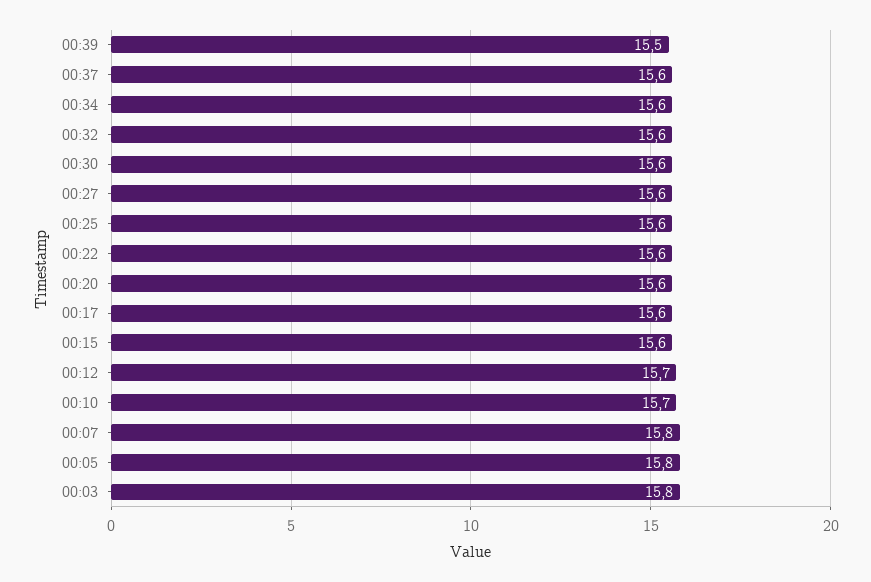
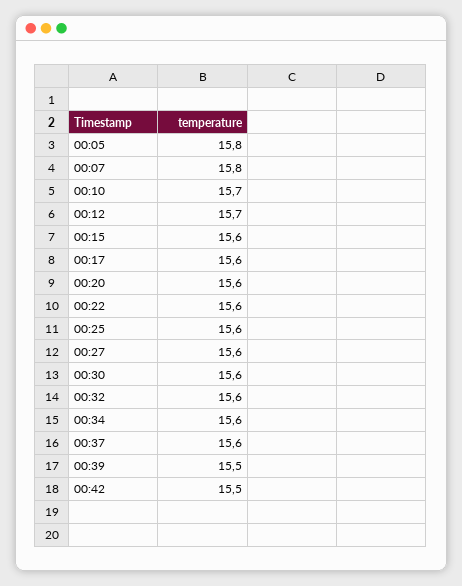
00:03: 15.8 -> none
00:42: none -> 15.5

